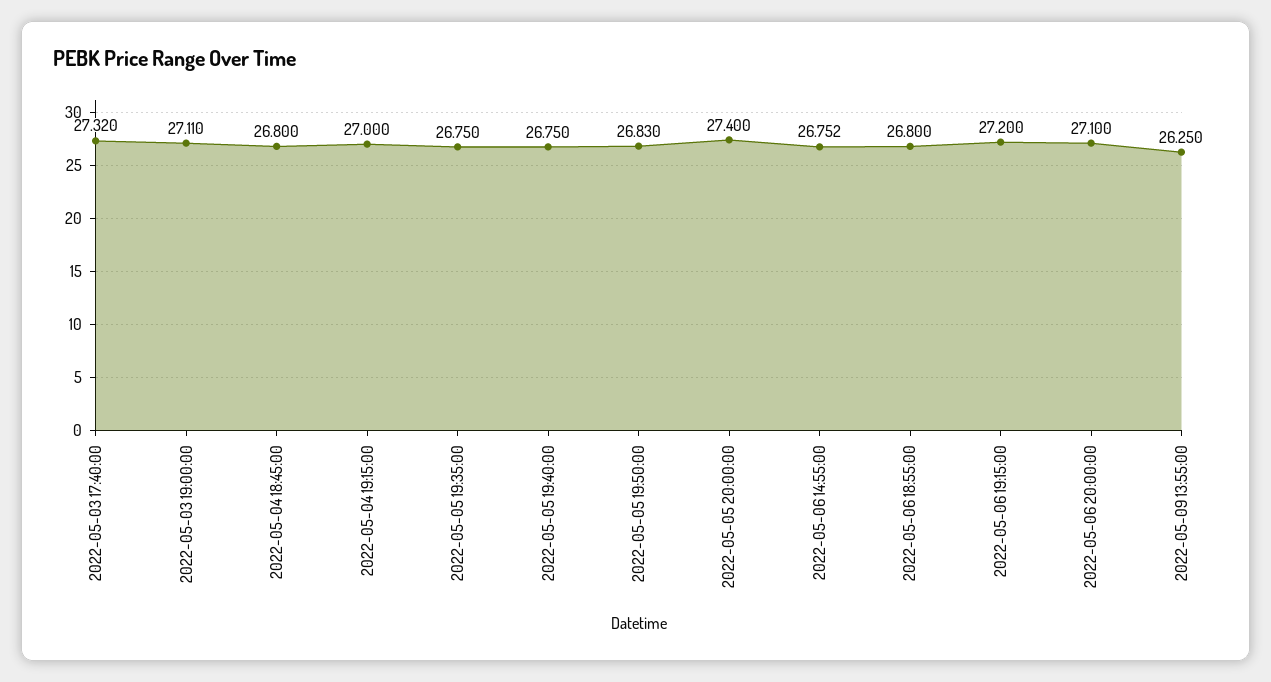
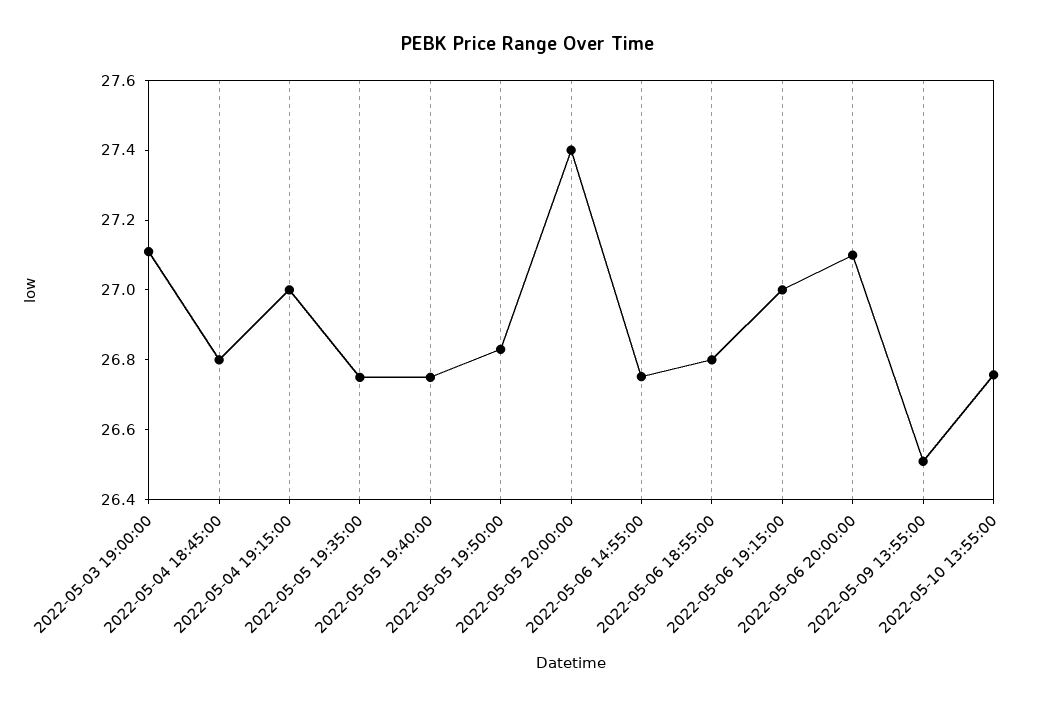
2022-05-03 17:40:00: 27.32 -> none
2022-05-06 19:15:00: 27.2 -> 27
2022-05-09 13:55:00: 26.25 -> 26.5
2022-05-10 13:55:00: none -> 26.75

